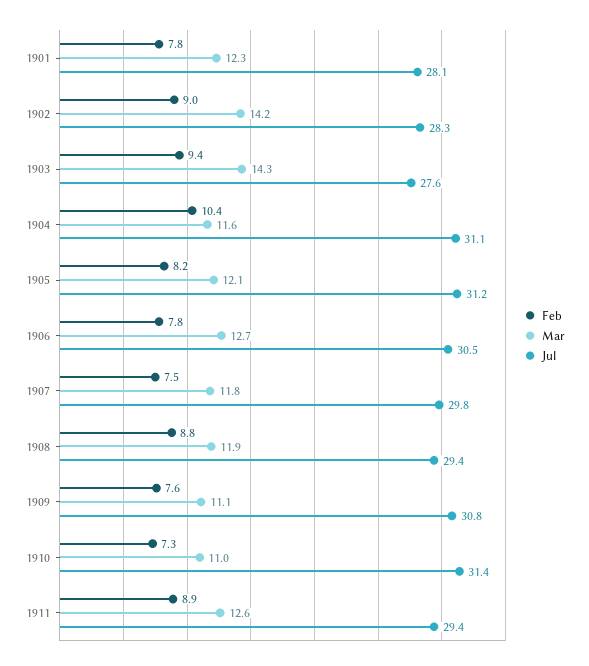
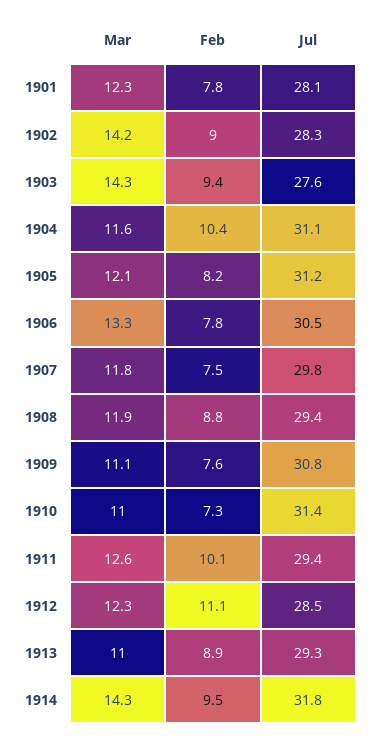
Mar, 1906: 12.7 -> 13.3
Feb, 1911: 8.9 -> 10.1
Mar, 1912: none -> 12.3
Feb, 1912: none -> 11.1
Jul, 1912: none -> 28.5
Mar, 1913: none -> 11
Feb, 1913: none -> 8.9
Jul, 1913: none -> 29.3
Mar, 1914: none -> 14.3
Feb, 1914: none -> 9.5
Jul, 1914: none -> 31.8

